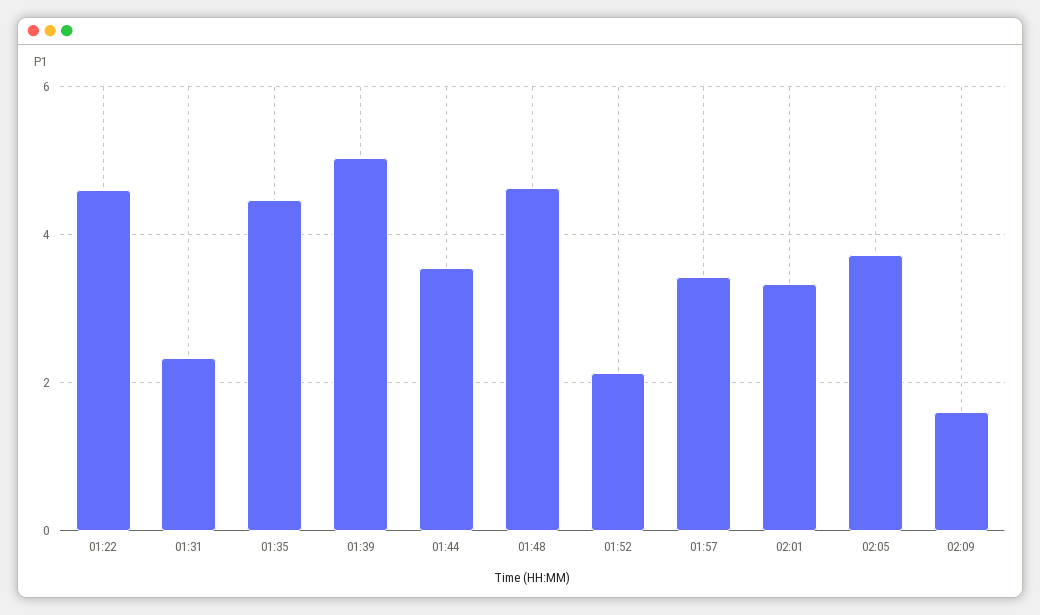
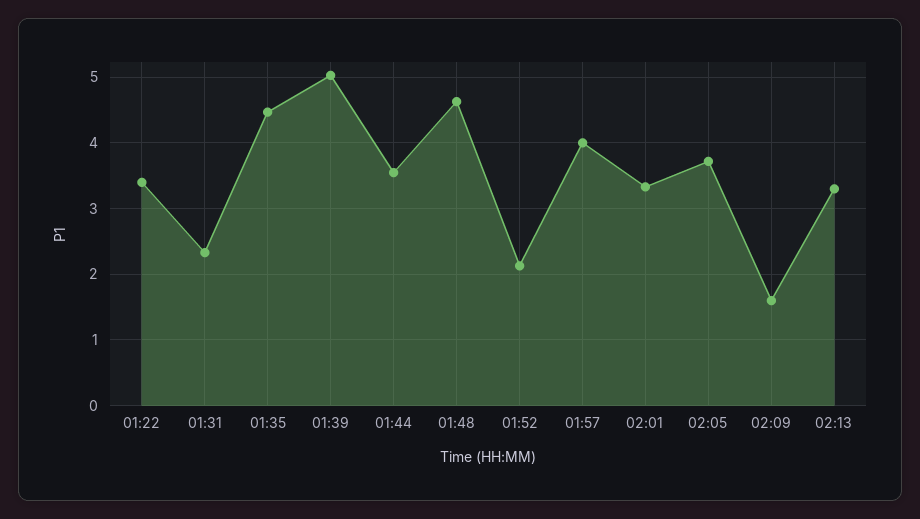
01:22: 4.6 -> 3.4
01:57: 3.4 -> 4
02:13: none -> 3.3

